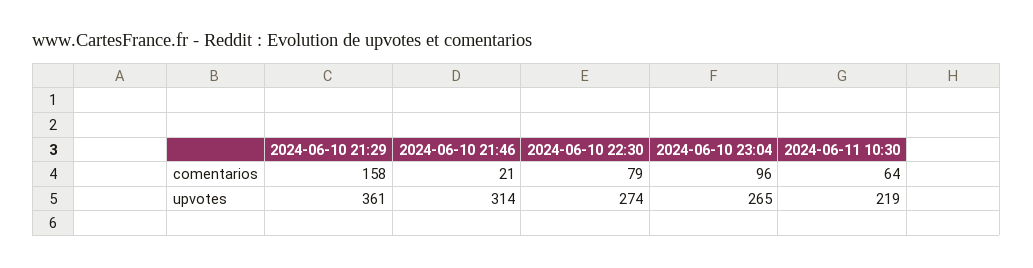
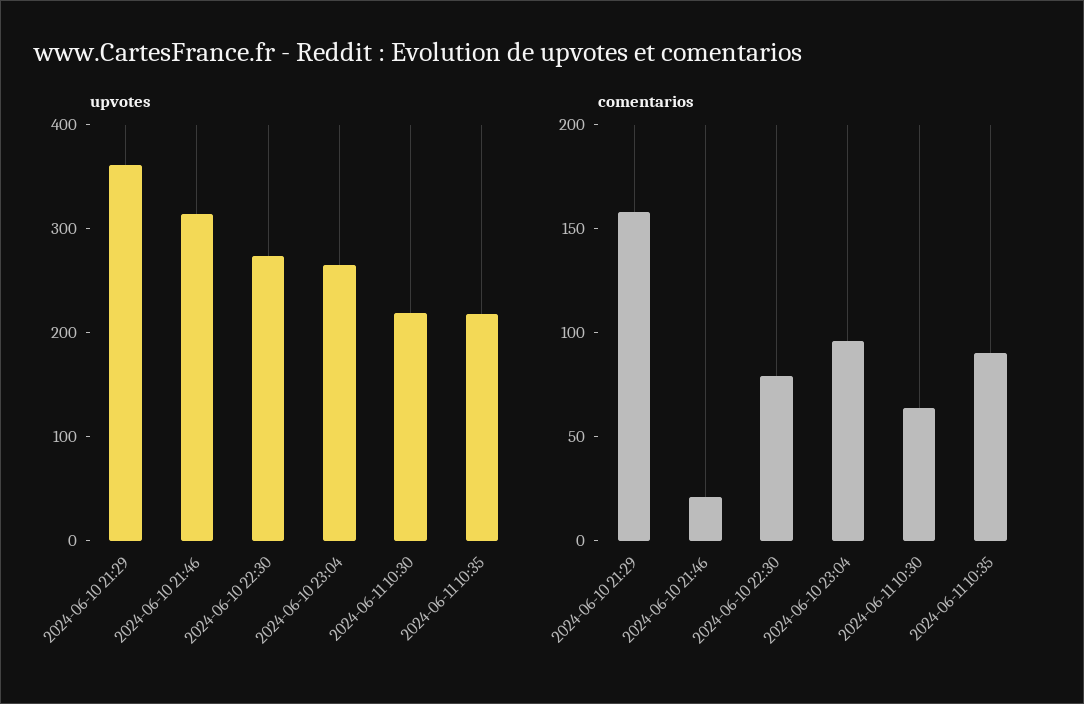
upvotes, 2024-06-11 10:35: none -> 220
comentarios, 2024-06-11 10:35: none -> 90

